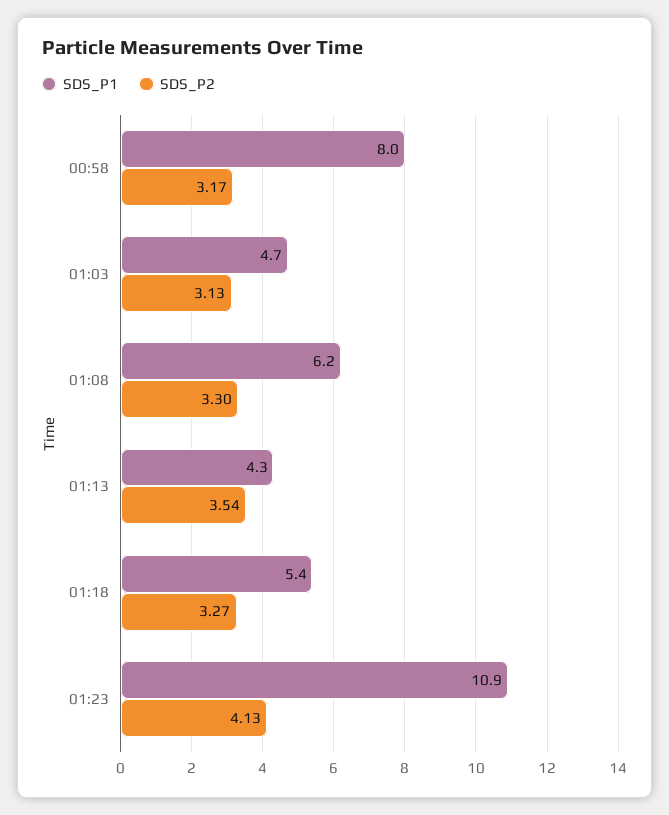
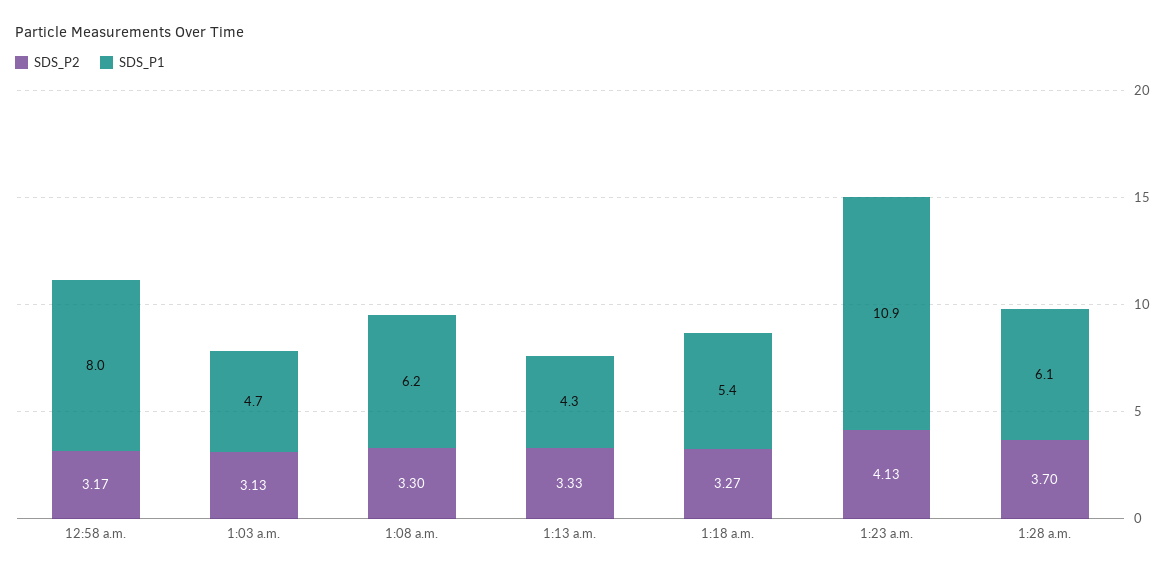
SDS_P2, 01:13: 3.54 -> 3.33
SDS_P2, 1:28 a.m.: none -> 3.7
SDS_P1, 1:28 a.m.: none -> 6.1

